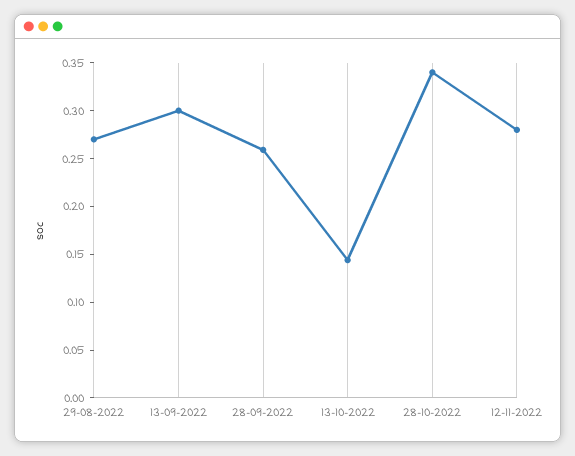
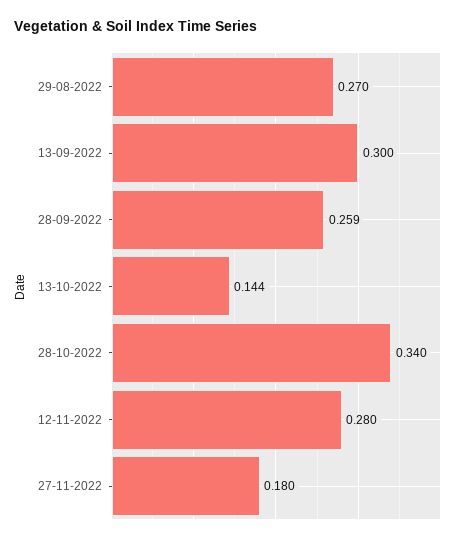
27-11-2022: none -> 0.18

